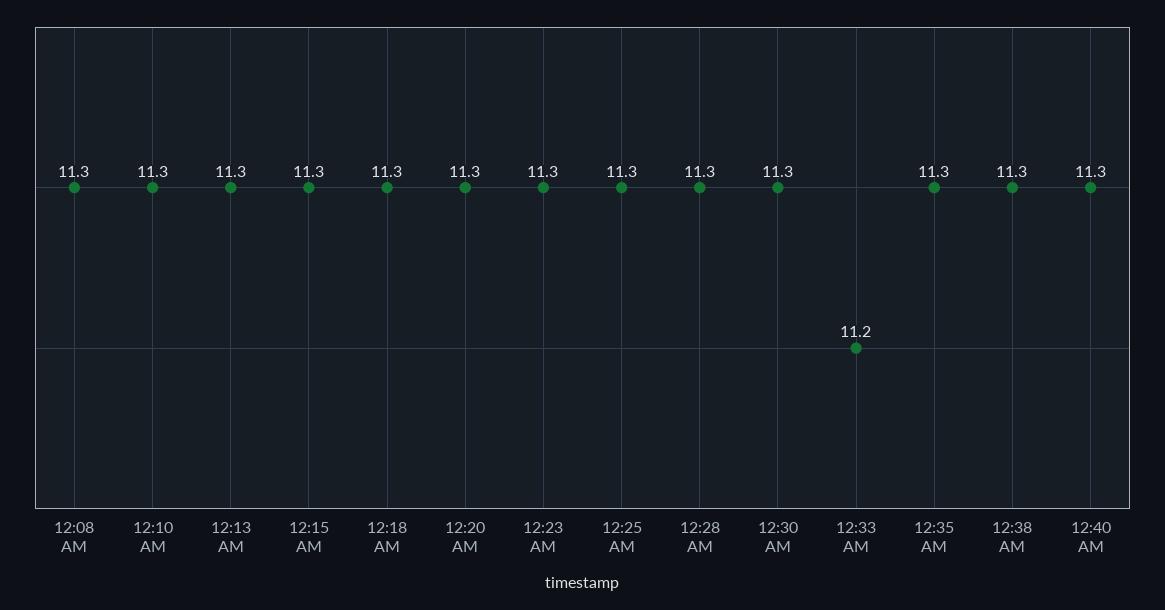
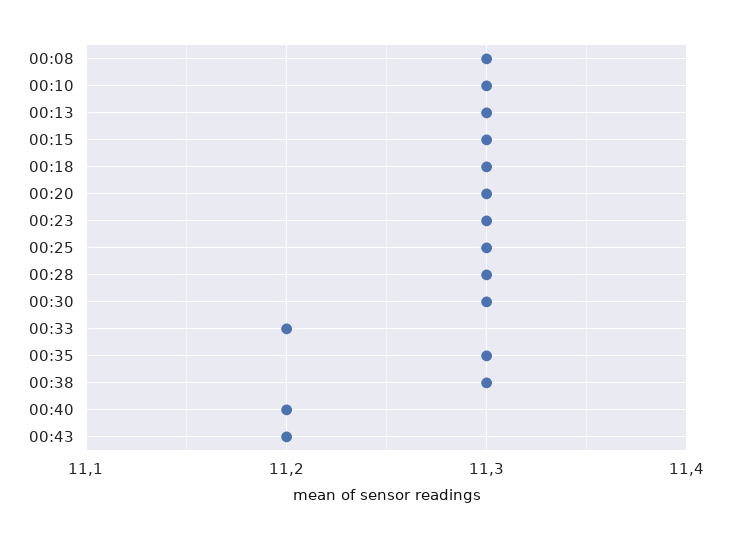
12:40 AM: 11.3 -> 11.2
00:43: none -> 11.2

